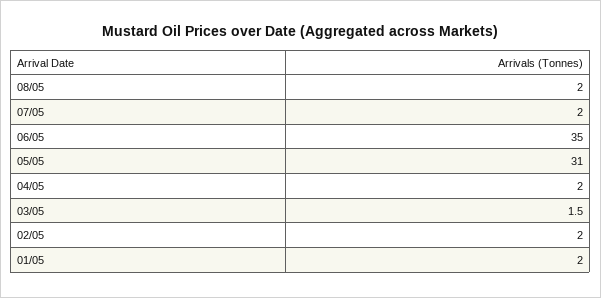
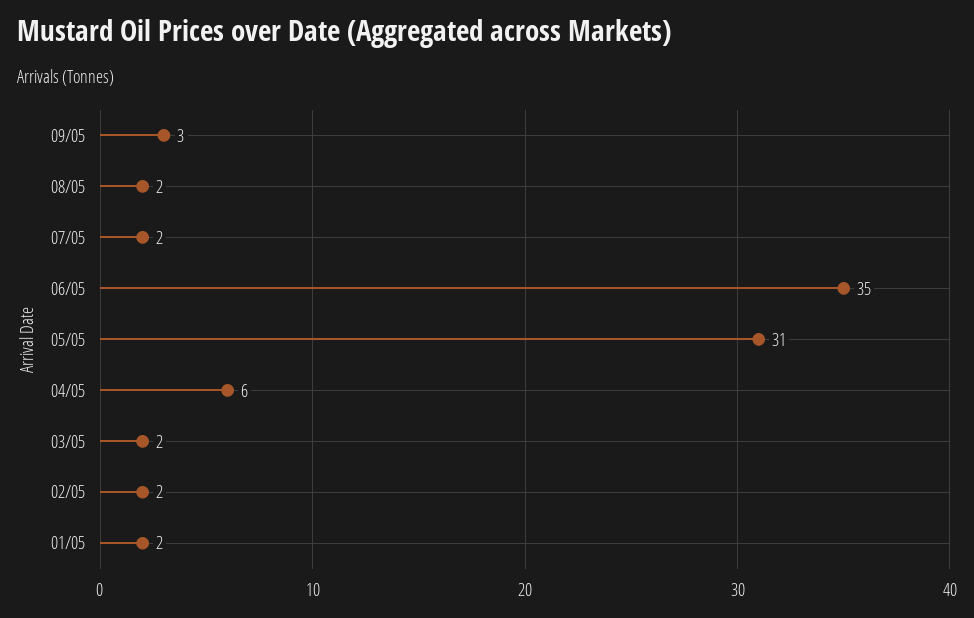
04/05: 2 -> 6
09/05: none -> 3

